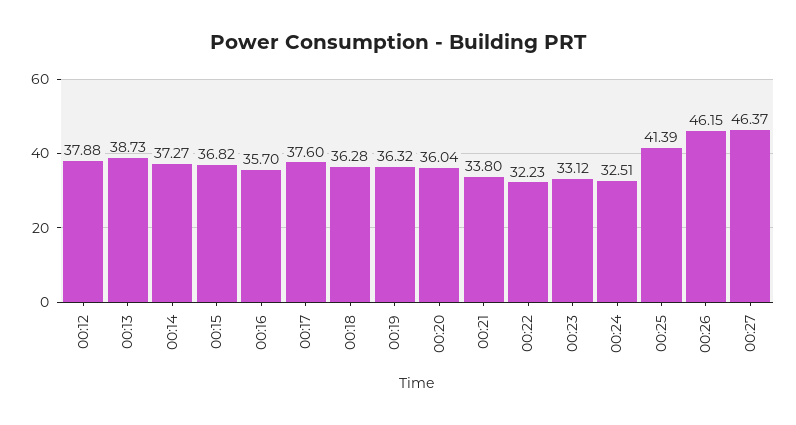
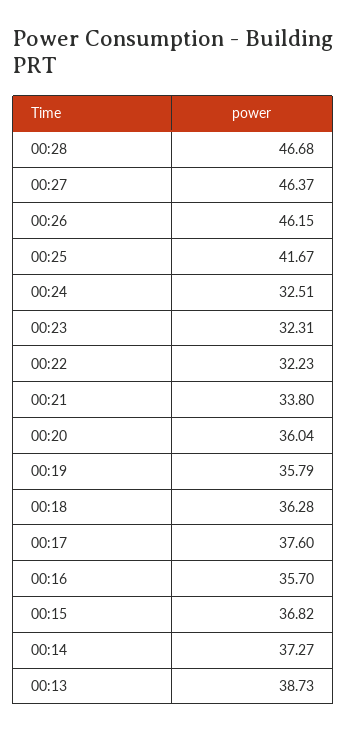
00:12: 37.88 -> none
00:19: 36.32 -> 35.79
00:23: 33.12 -> 32.31
00:25: 41.39 -> 41.67
00:28: none -> 46.68

